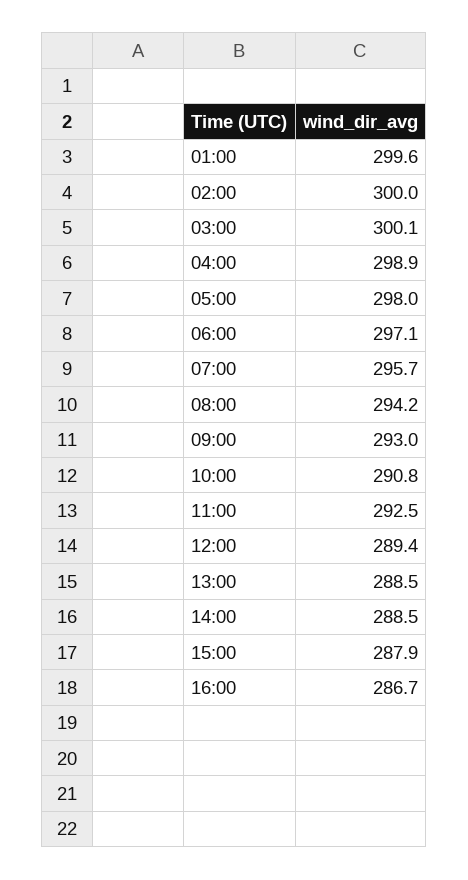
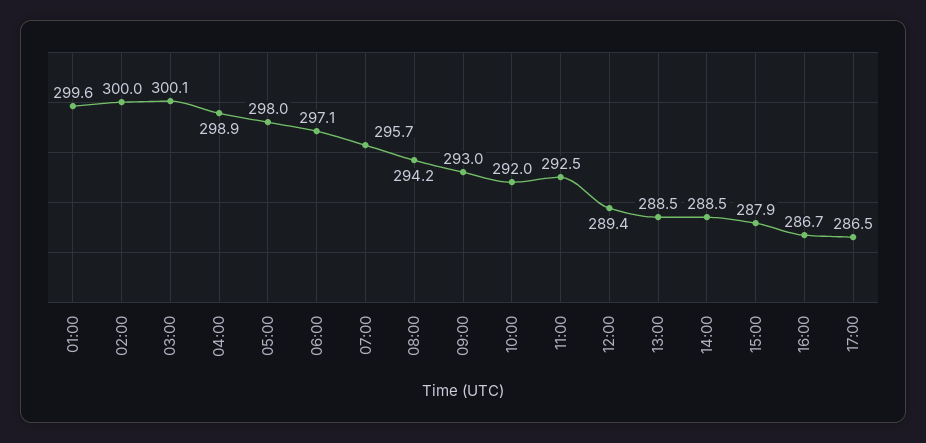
10:00: 290.8 -> 292
17:00: none -> 286.5

